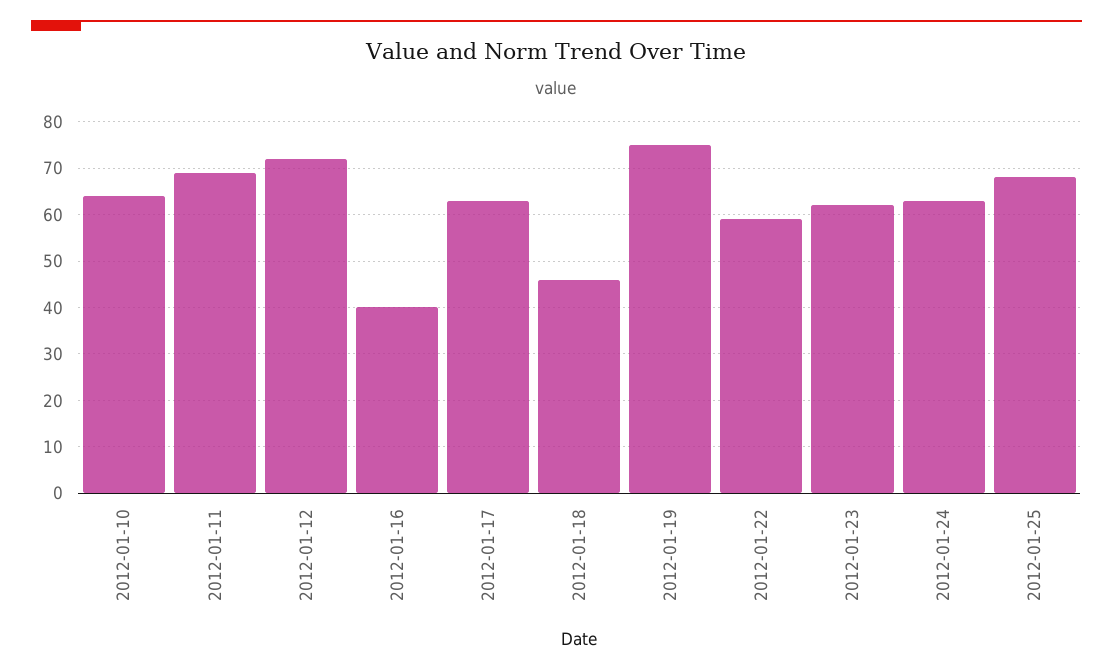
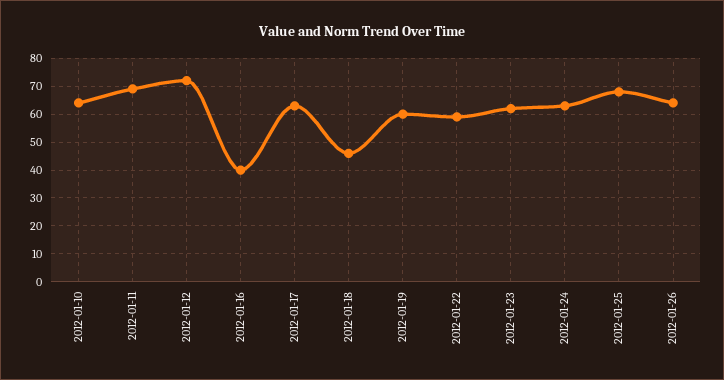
2012-01-19: 75 -> 60
2012-01-26: none -> 65

